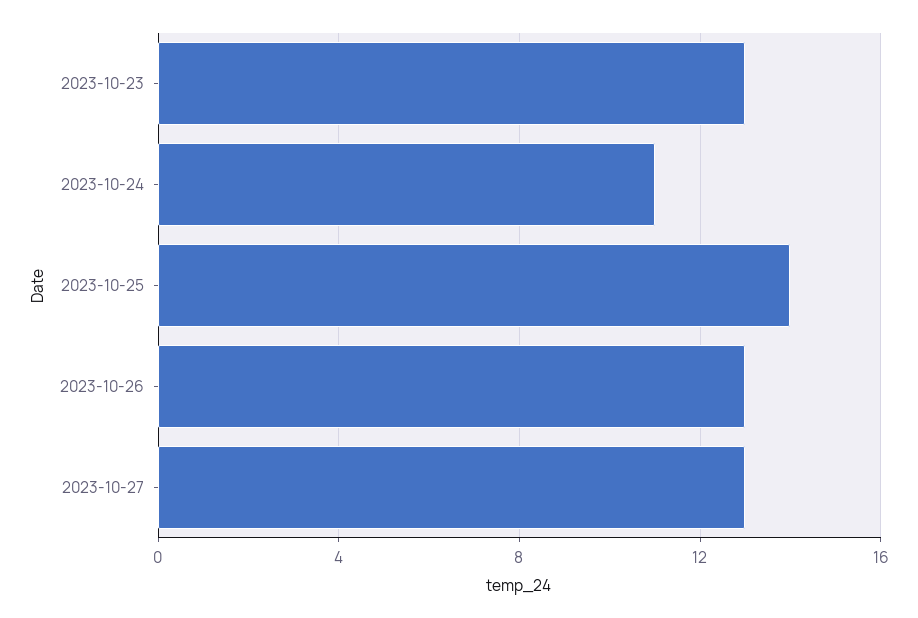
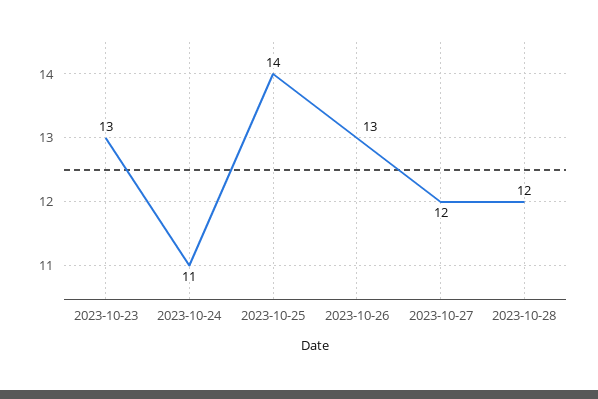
2023-10-27: 13 -> 12
2023-10-28: none -> 12

